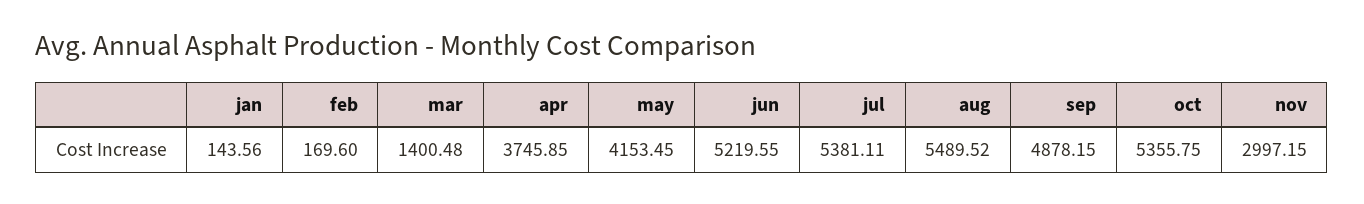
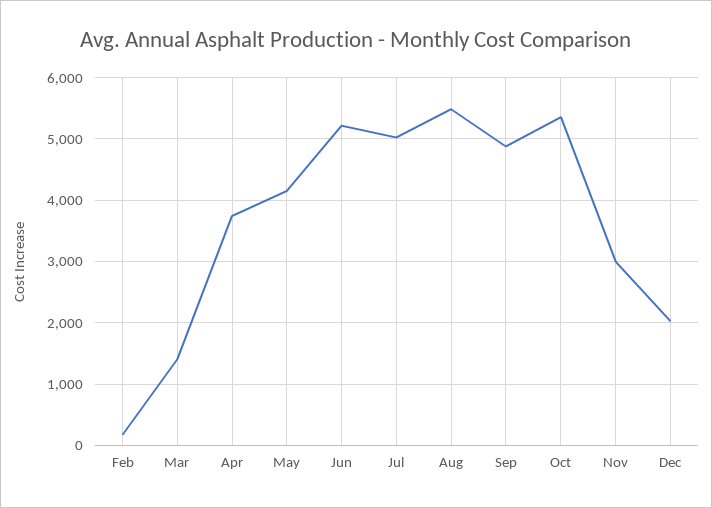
jan: 143.56 -> none
jul: 5381.11 -> 5000
Dec: none -> 2000

